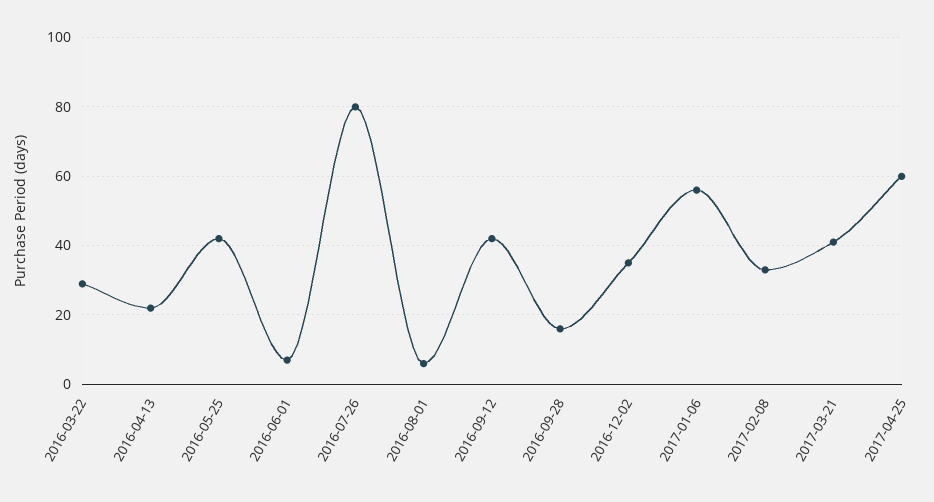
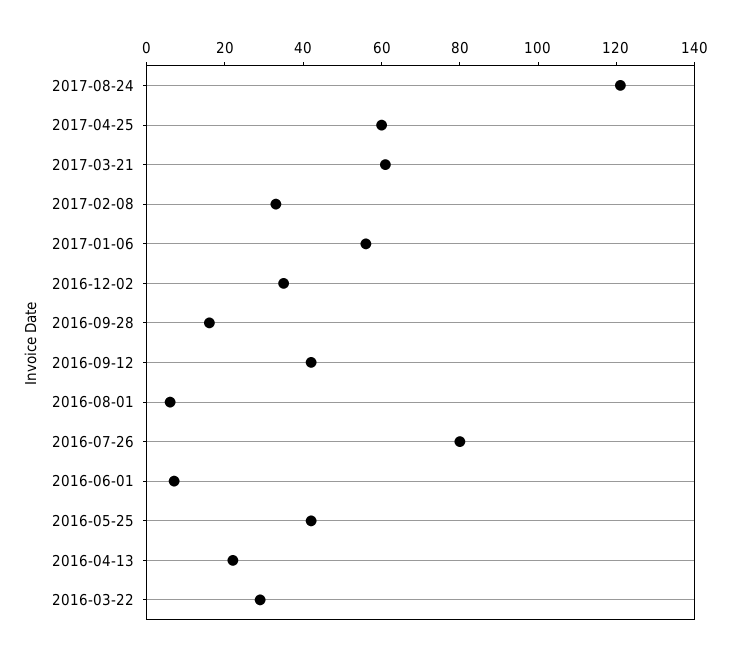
2017-03-21: 40 -> 60
2017-08-24: none -> 120

